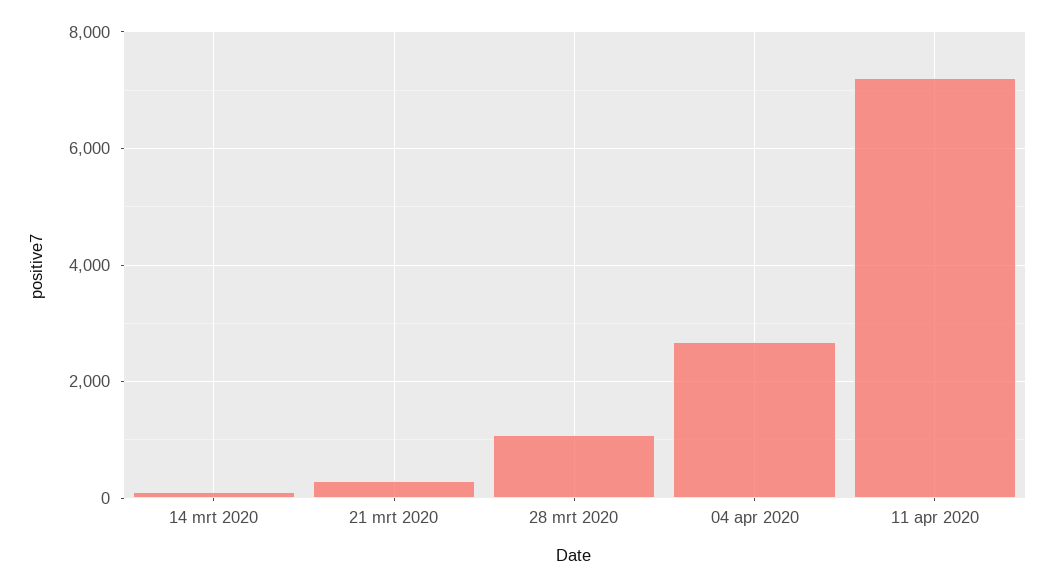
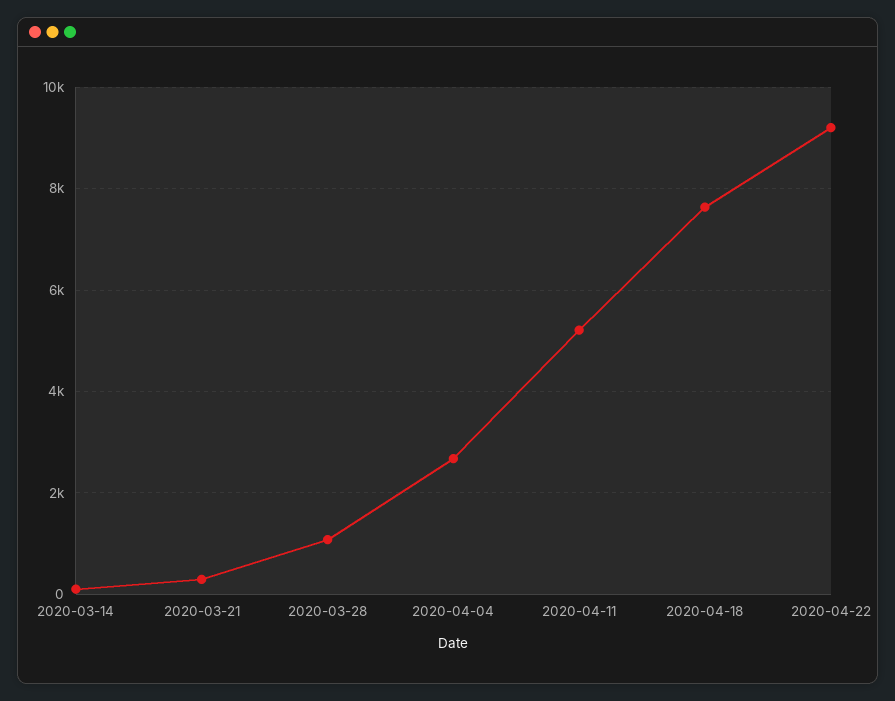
11 apr 2020: 7200 -> 5200
2020-04-18: none -> 7600
2020-04-22: none -> 9200

